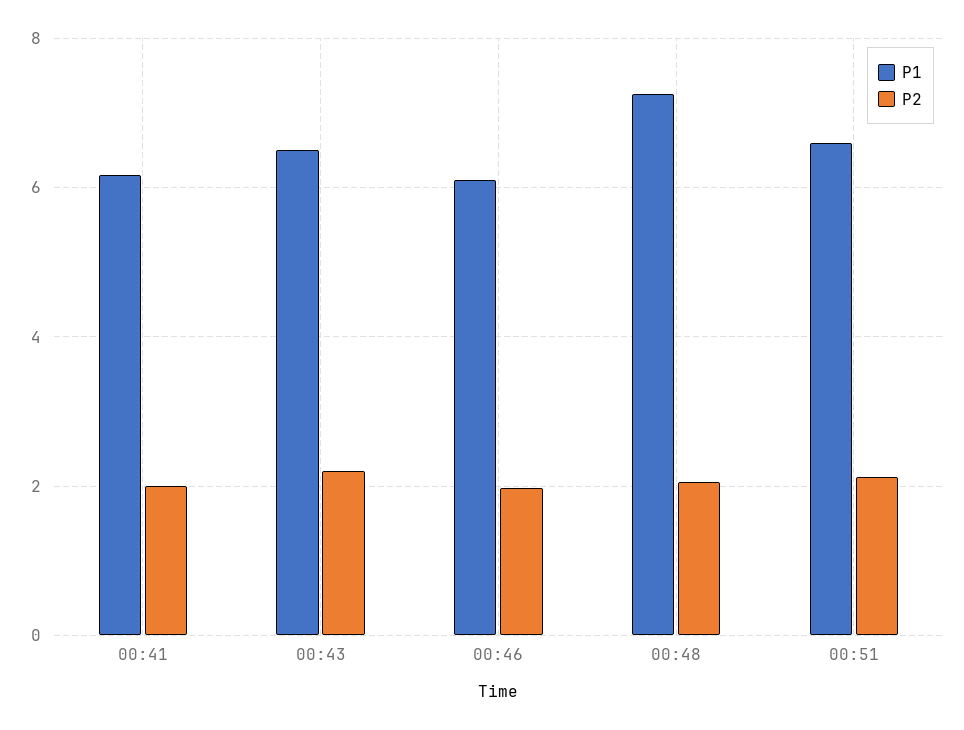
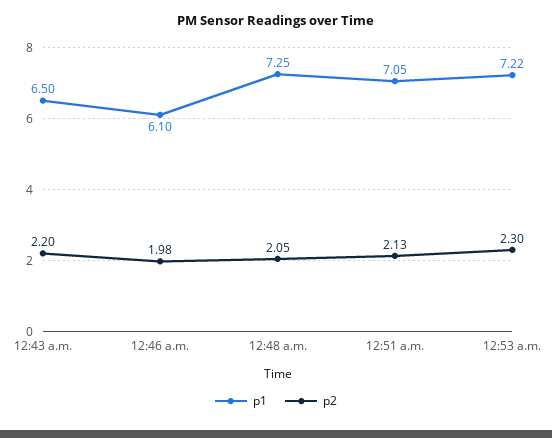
P1, 00:41: 6.2 -> none
P2, 00:41: 2 -> none
P1, 00:51: 6.6 -> 7.05
P1, 12:53 a.m.: none -> 7.22
P2, 12:53 a.m.: none -> 2.3

